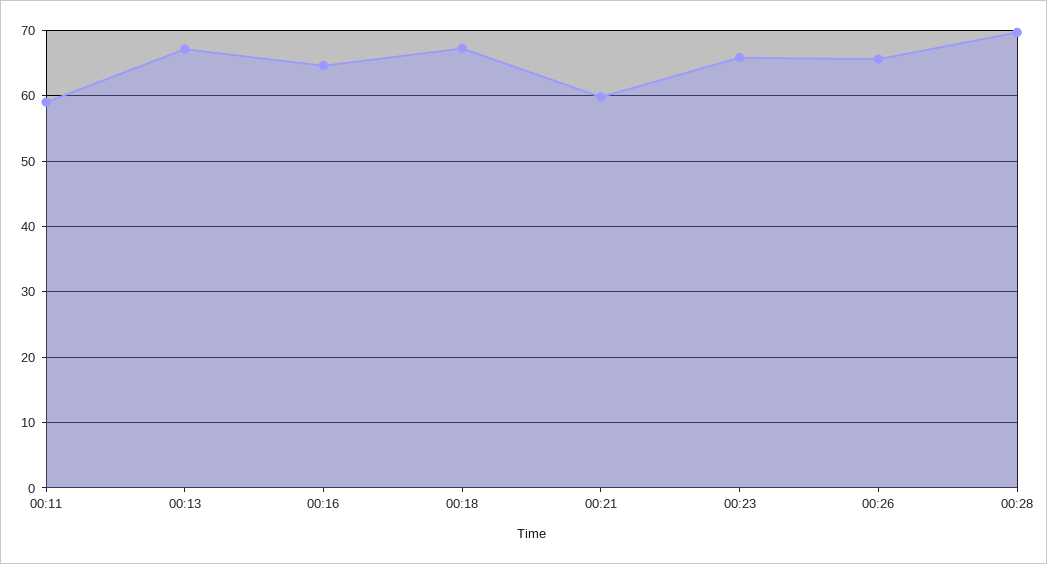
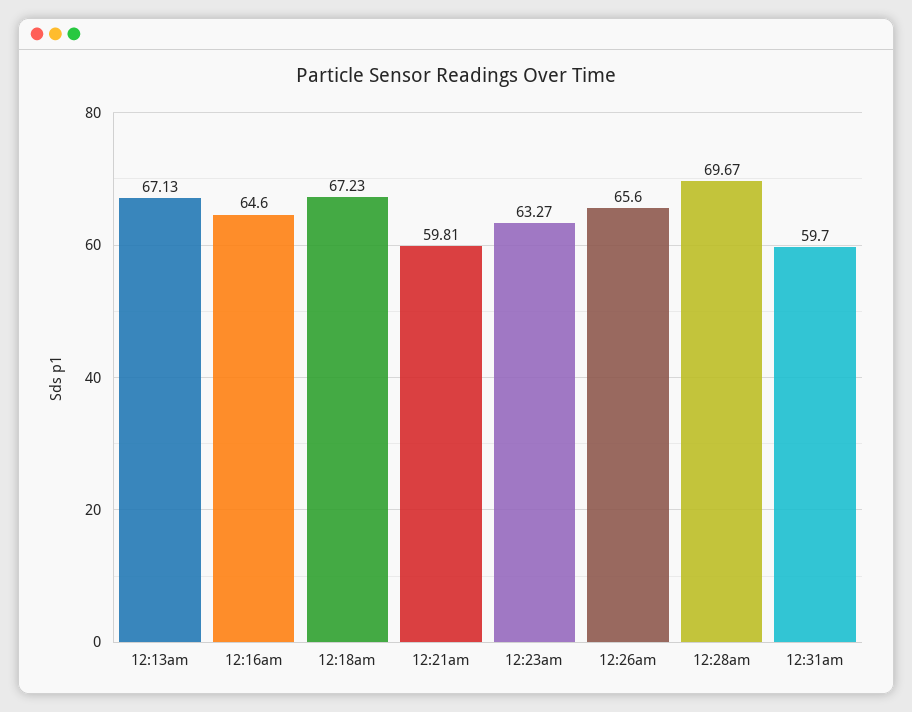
00:11: 59 -> none
00:23: 66 -> 63.27
12:31am: none -> 59.7

